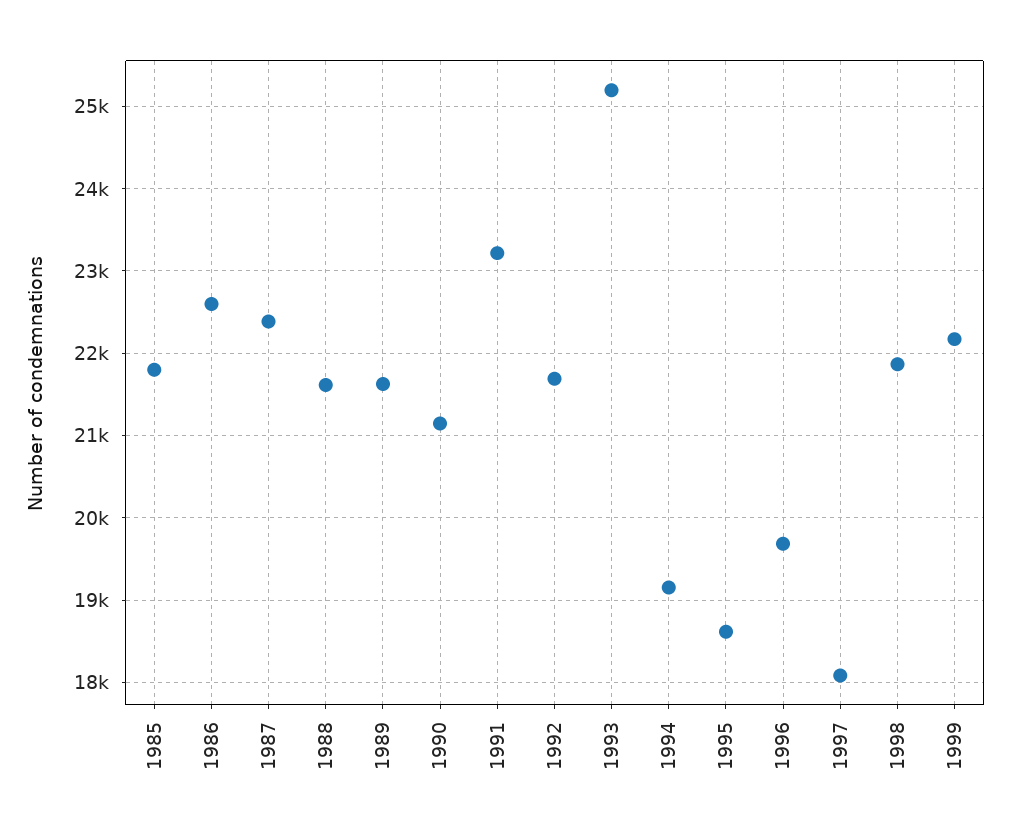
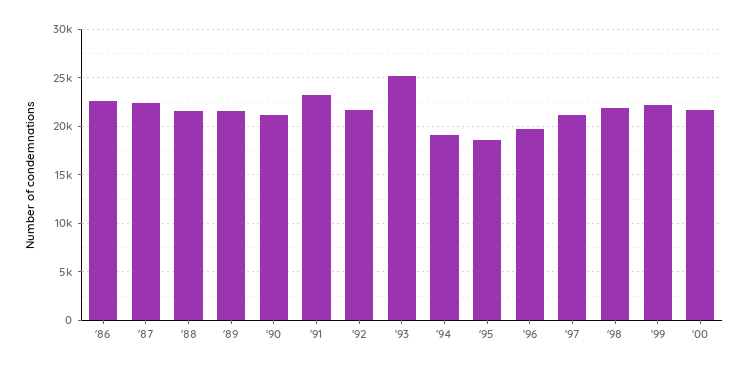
1985: 21800 -> none
1997: 18100 -> 21000
'00: none -> 22000

